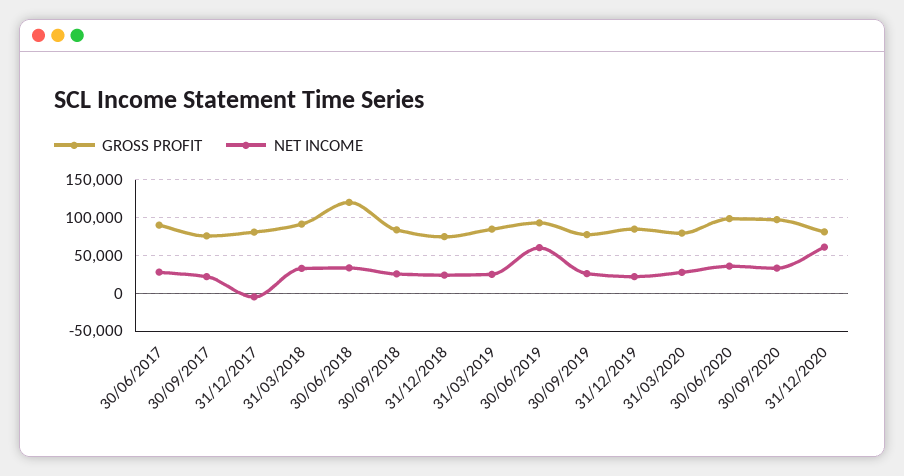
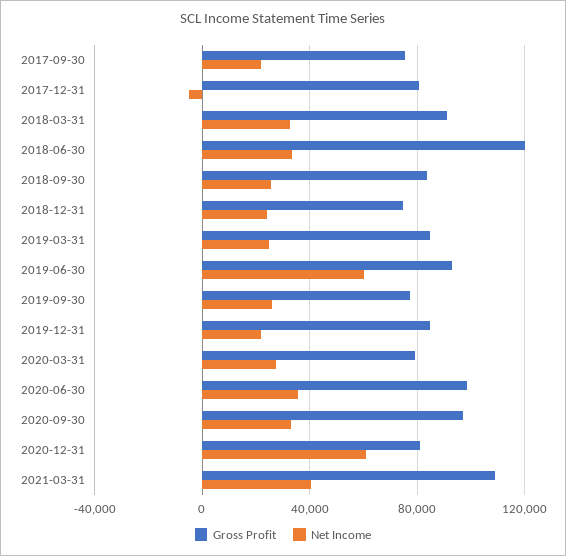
GROSS PROFIT, 30/06/2017: 90000 -> none
NET INCOME, 30/06/2017: 30000 -> none
GROSS PROFIT, 2021-03-31: none -> 110000
NET INCOME, 2021-03-31: none -> 40000

